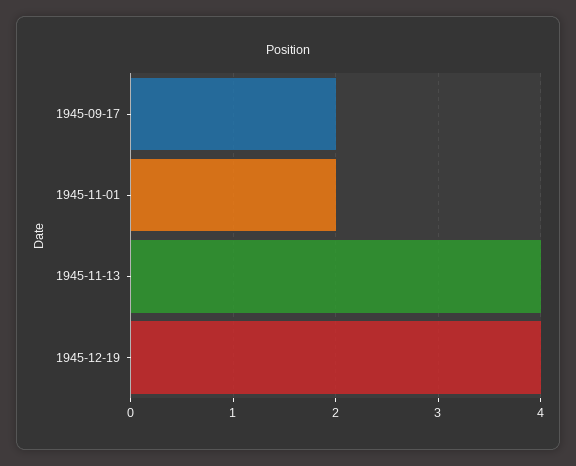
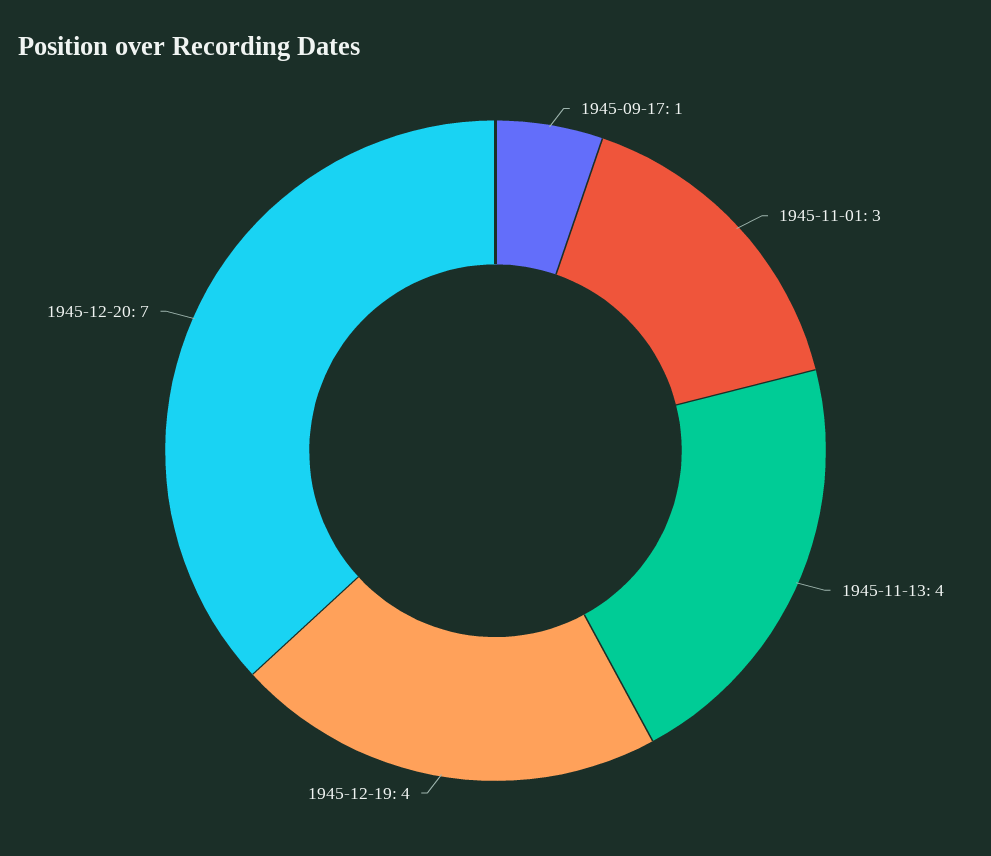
1945-09-17: 2 -> 1
1945-11-01: 2 -> 3
1945-12-20: none -> 7

